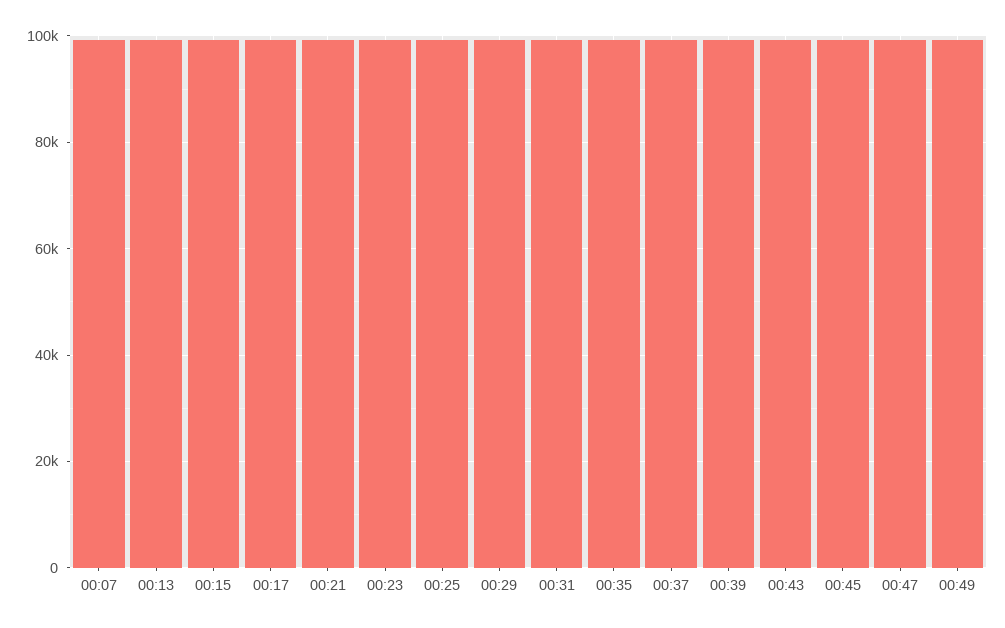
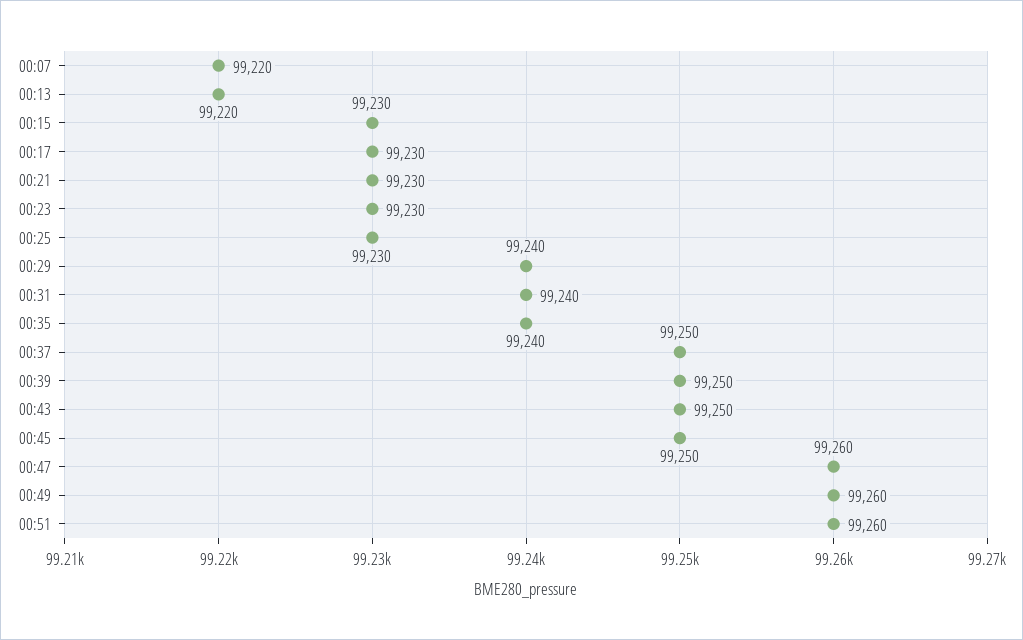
00:51: none -> 99260

